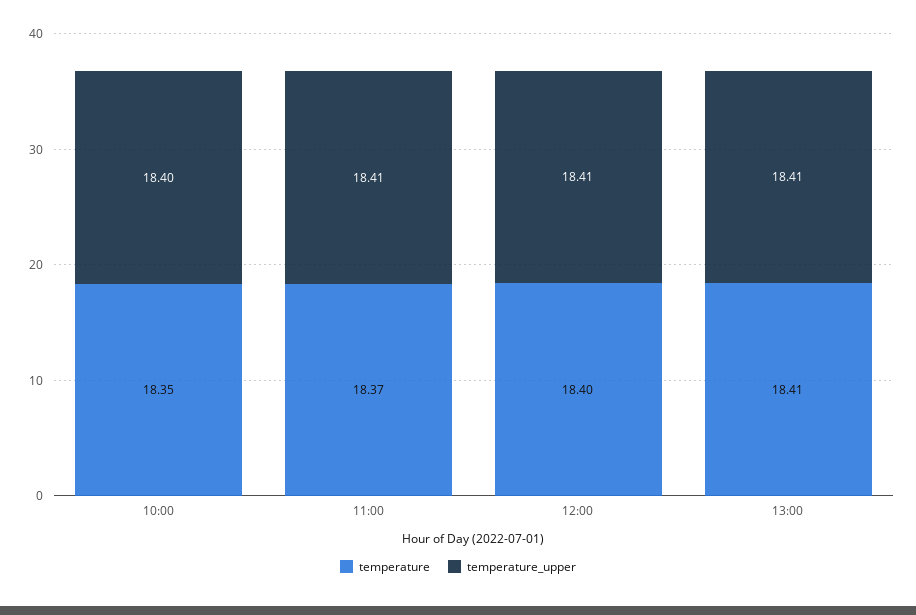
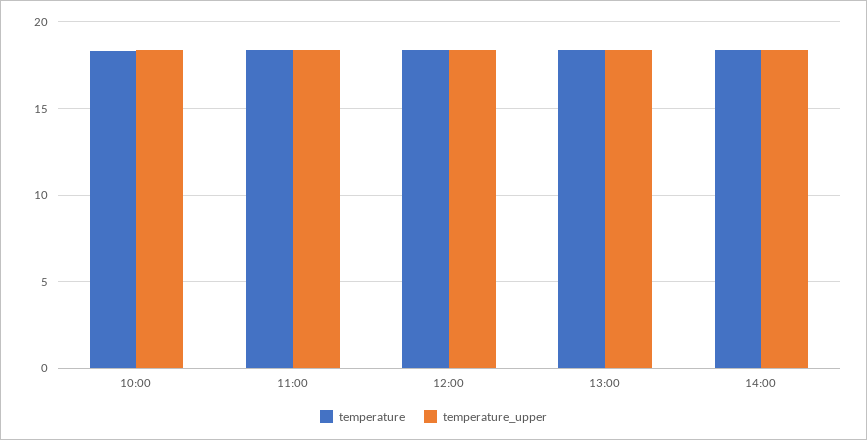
temperature, 14:00: none -> 18.5
temperature_upper, 14:00: none -> 18.5

